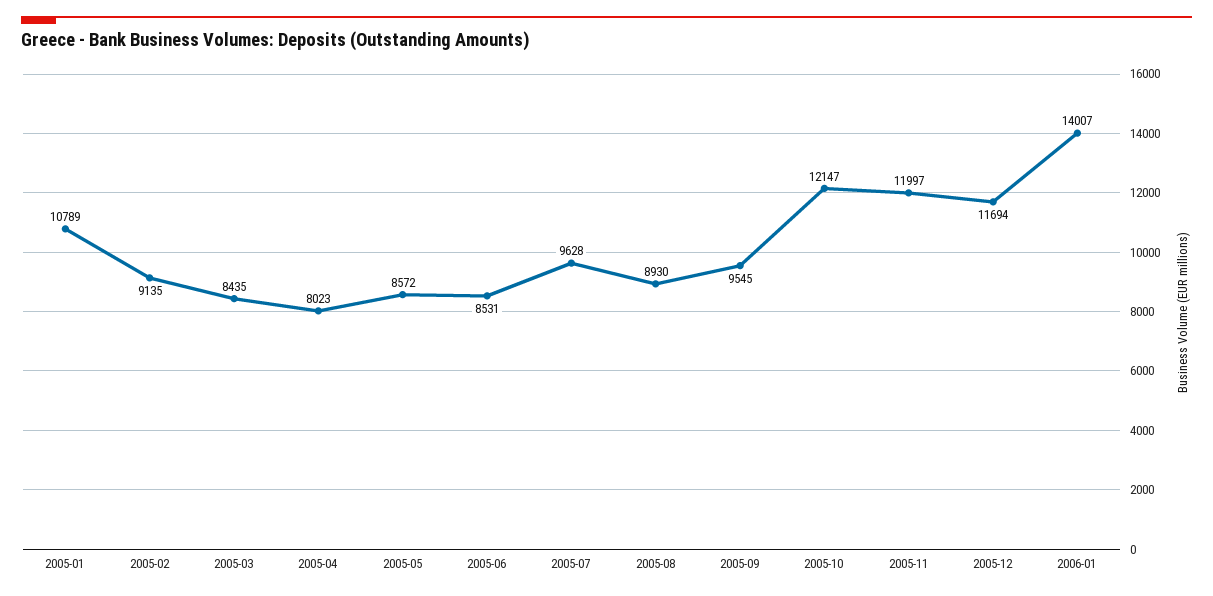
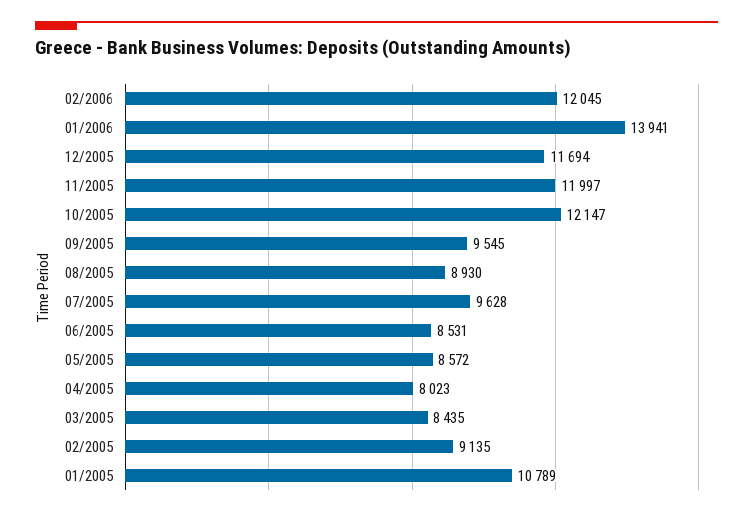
2006-01: 14007 -> 13941
02/2006: none -> 12045

